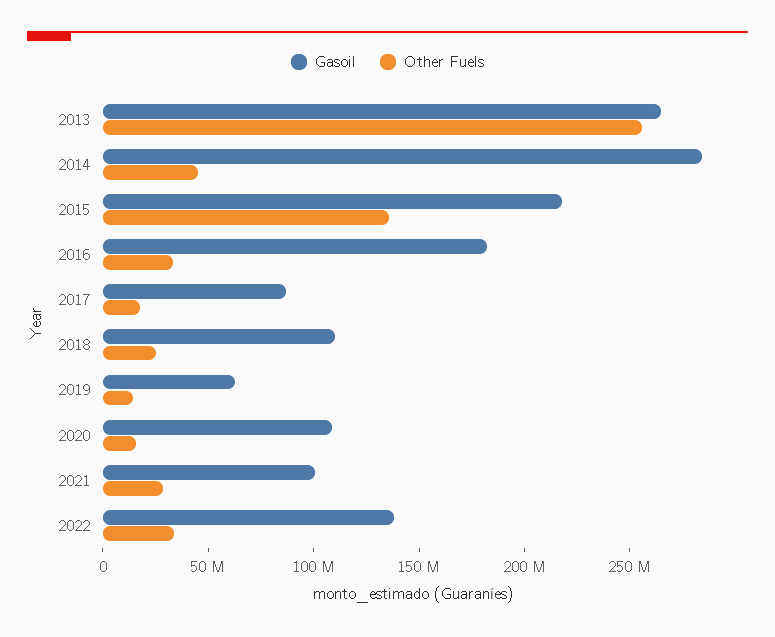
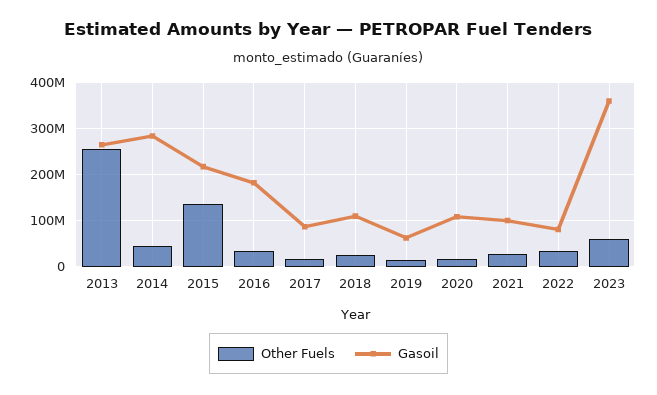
Gasoil, 2022: 140000000 -> 80000000
Other Fuels, 2023: none -> 60000000
Gasoil, 2023: none -> 360000000

